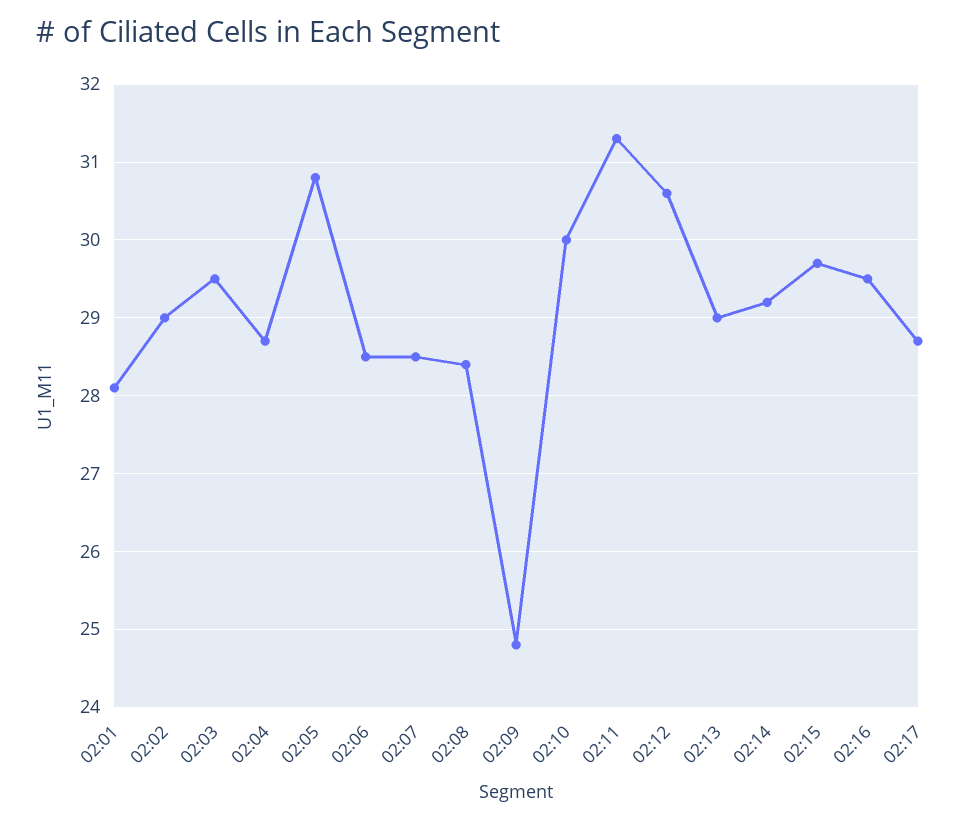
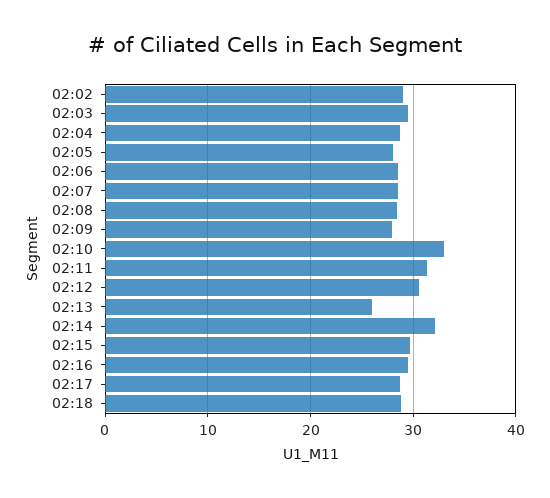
02:01: 28.1 -> none
02:05: 30.8 -> 28
02:09: 24.8 -> 28
02:10: 30 -> 33
02:13: 29 -> 26
02:14: 29.2 -> 32
02:18: none -> 29

